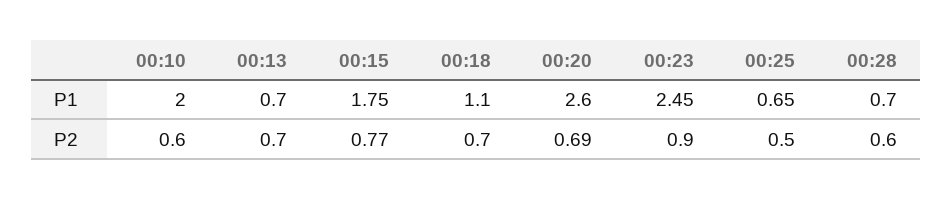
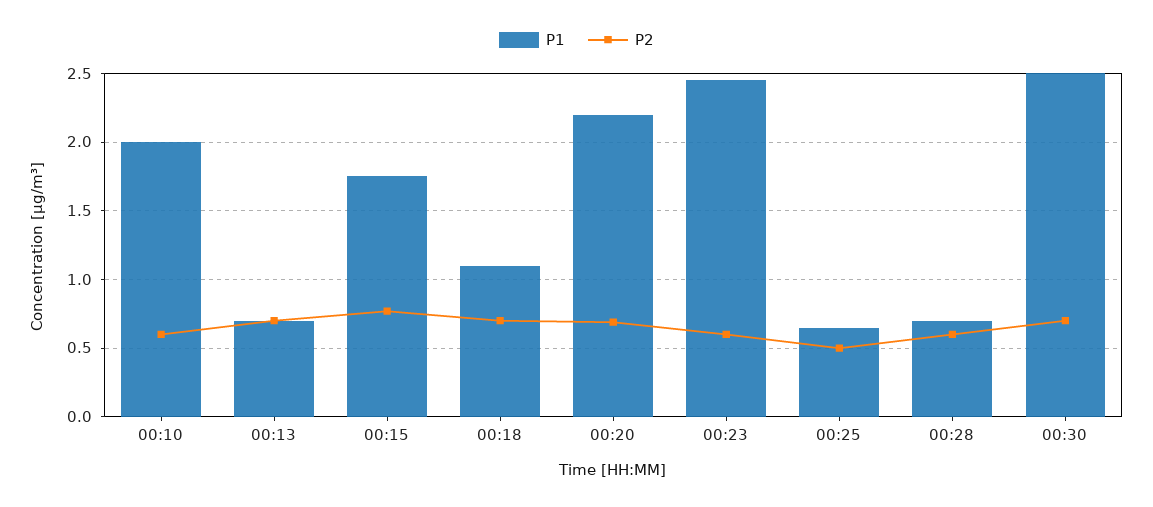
P1, 00:20: 2.6 -> 2.2
P2, 00:23: 0.9 -> 0.6
P1, 00:30: none -> 2.5
P2, 00:30: none -> 0.7

